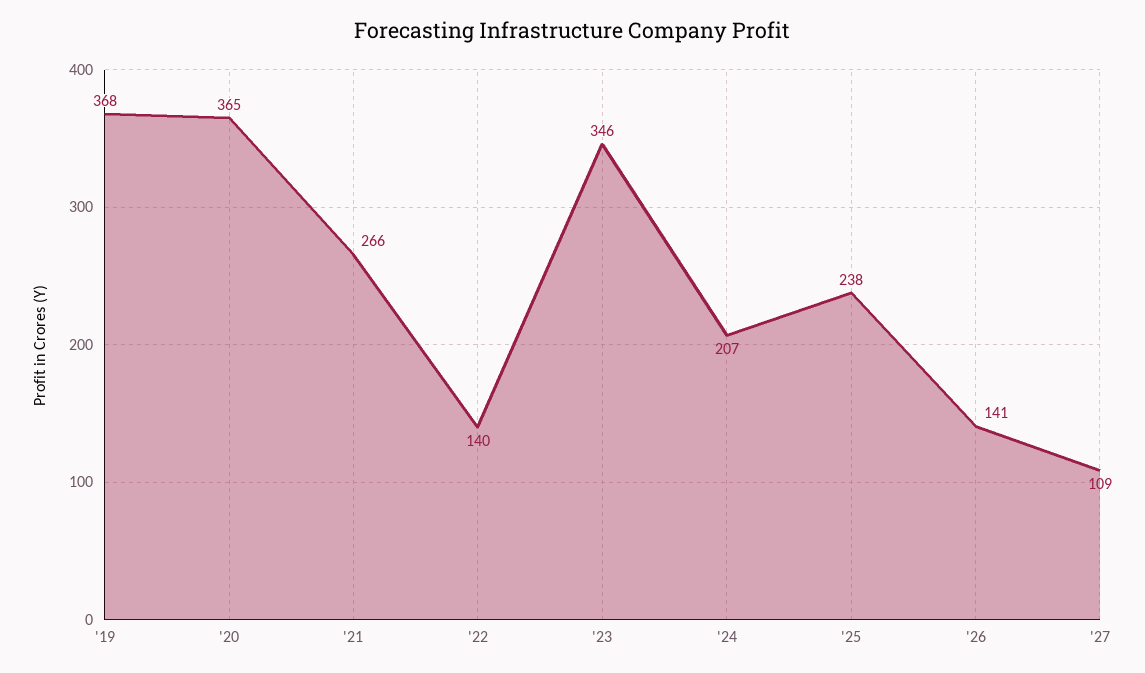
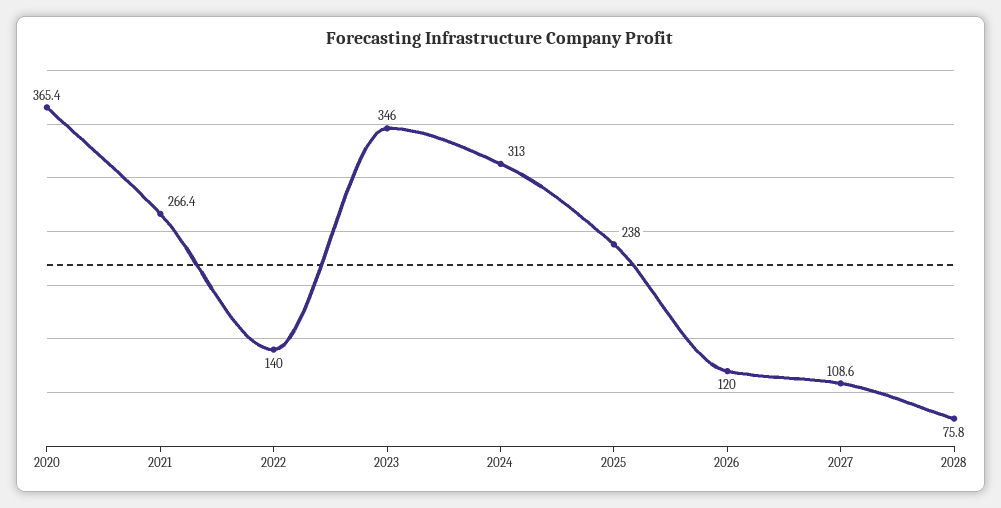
'19: 368 -> none
'24: 207 -> 313
'26: 141 -> 120
2028: none -> 75.8

